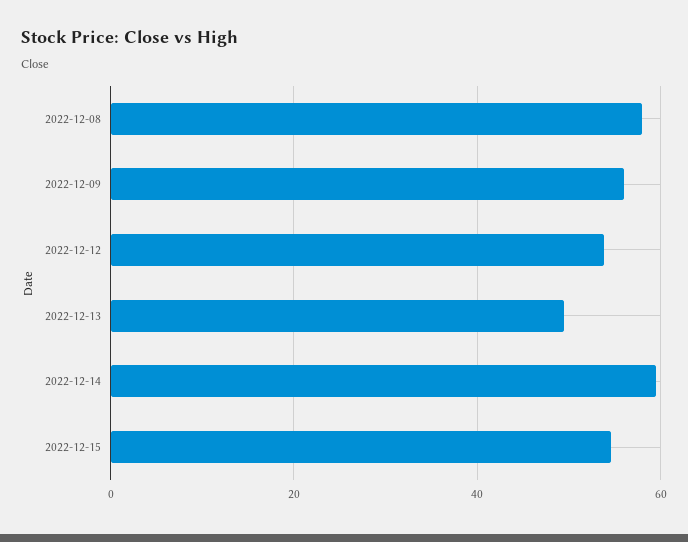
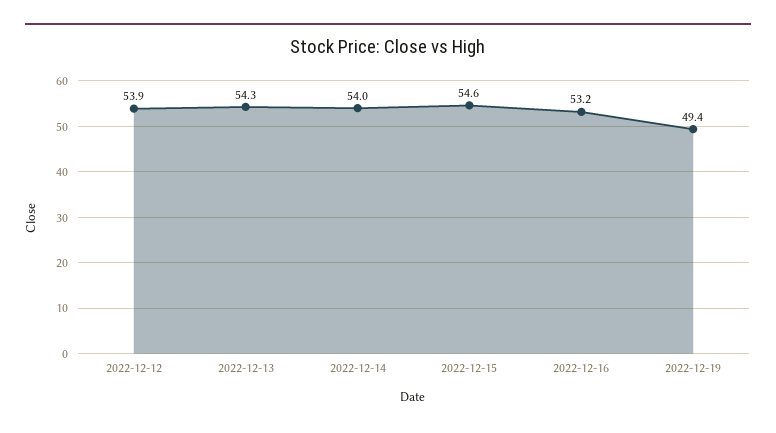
2022-12-08: 58 -> none
2022-12-09: 56 -> none
2022-12-13: 50 -> 54.3
2022-12-14: 60 -> 54
2022-12-16: none -> 53.2
2022-12-19: none -> 49.4

